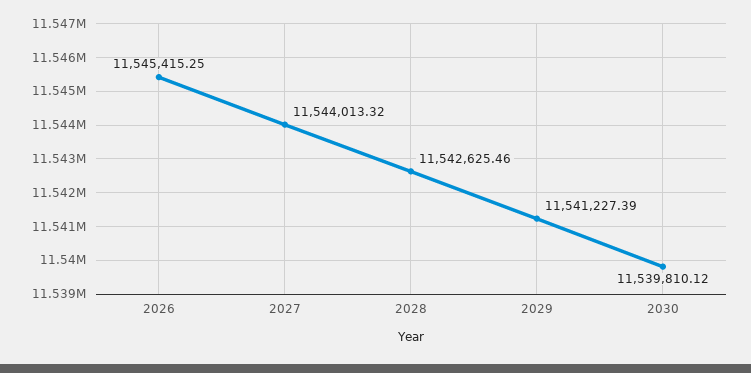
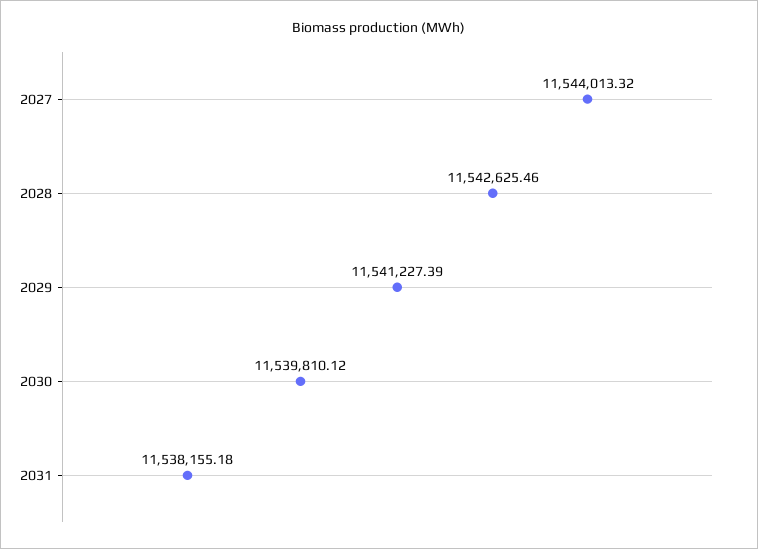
2026: 11545415.25 -> none
2031: none -> 11538155.18

